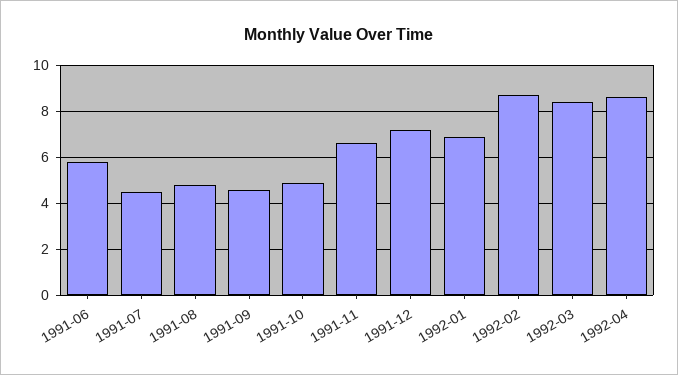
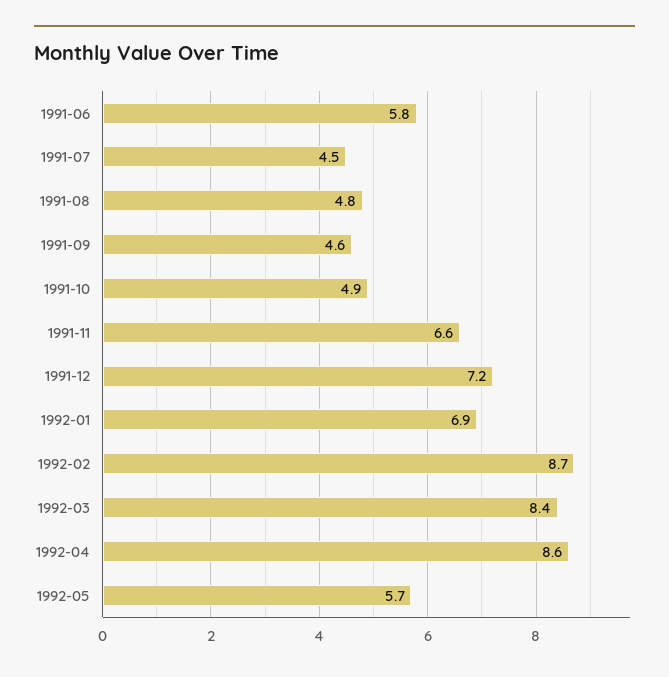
1992-05: none -> 5.7

